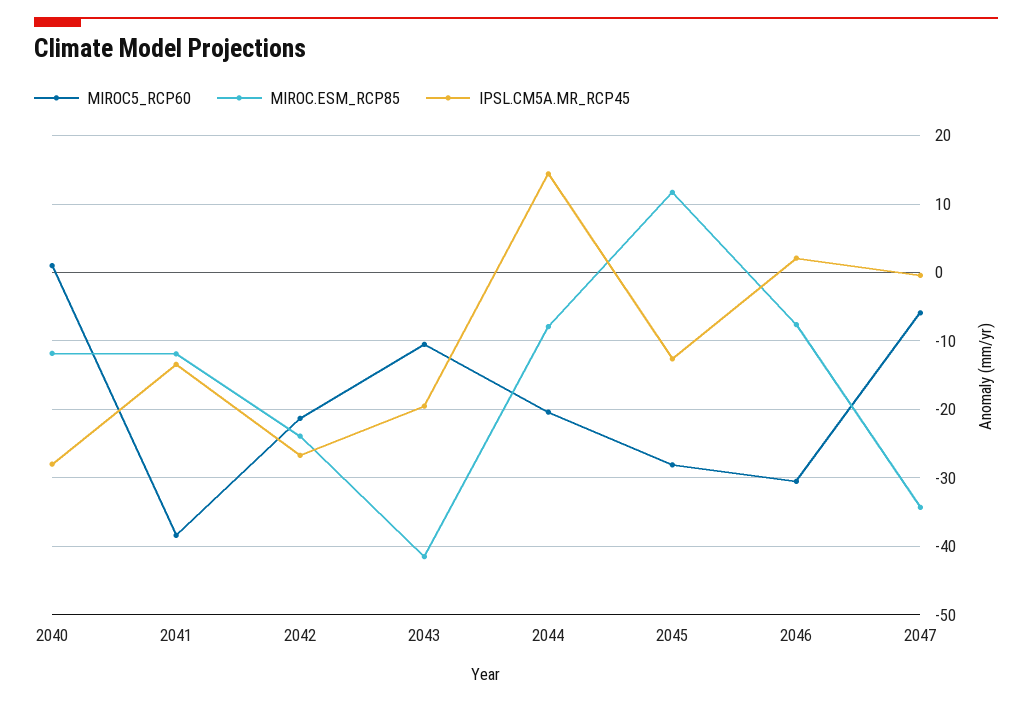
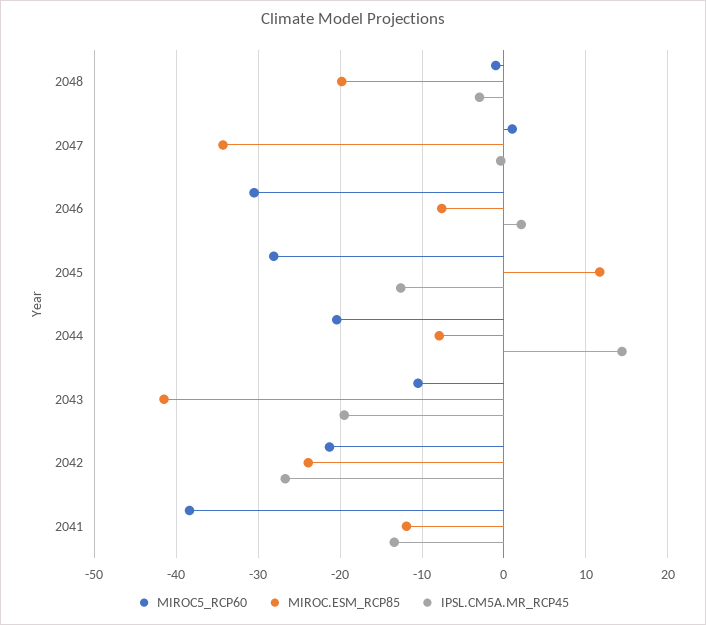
MIROC5_RCP60, 2040: 1 -> none
MIROC.ESM_RCP85, 2040: -12 -> none
IPSL.CM5A.MR_RCP45, 2040: -28 -> none
MIROC5_RCP60, 2047: -6 -> 1
MIROC5_RCP60, 2048: none -> -1
MIROC.ESM_RCP85, 2048: none -> -20
IPSL.CM5A.MR_RCP45, 2048: none -> -3

